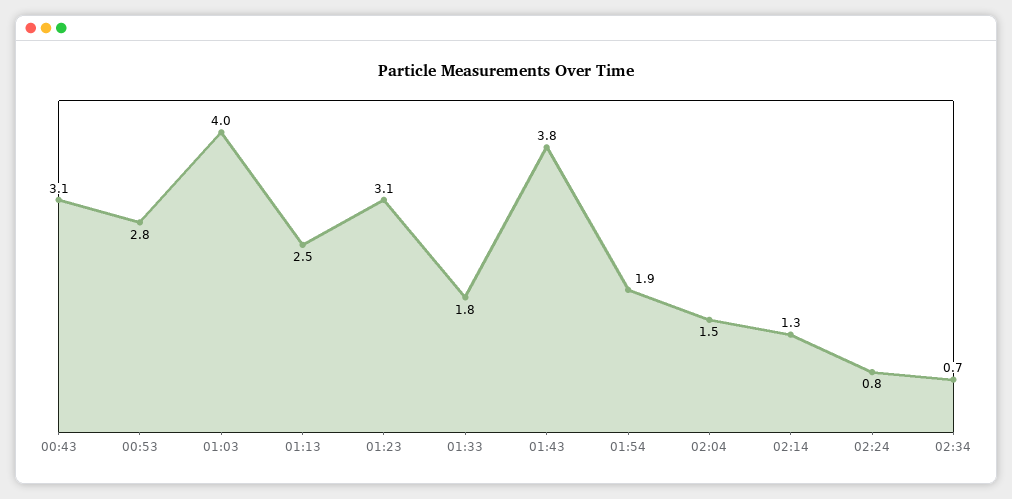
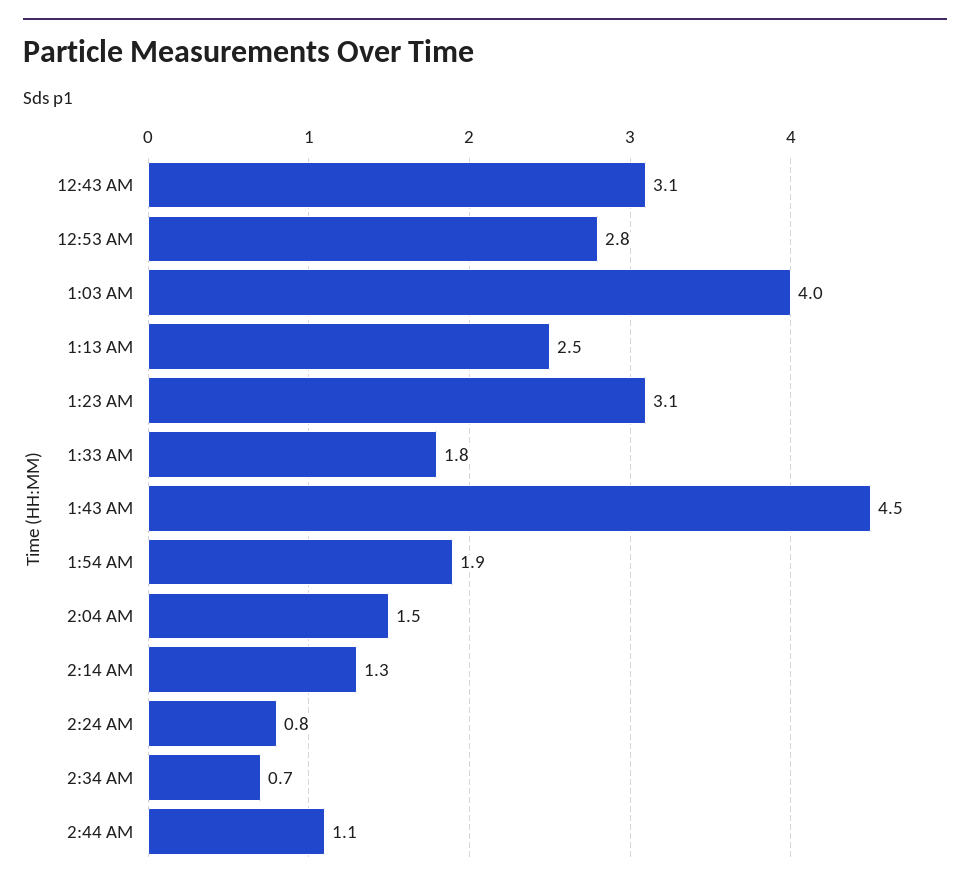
01:43: 3.8 -> 4.5
2:44 AM: none -> 1.1

